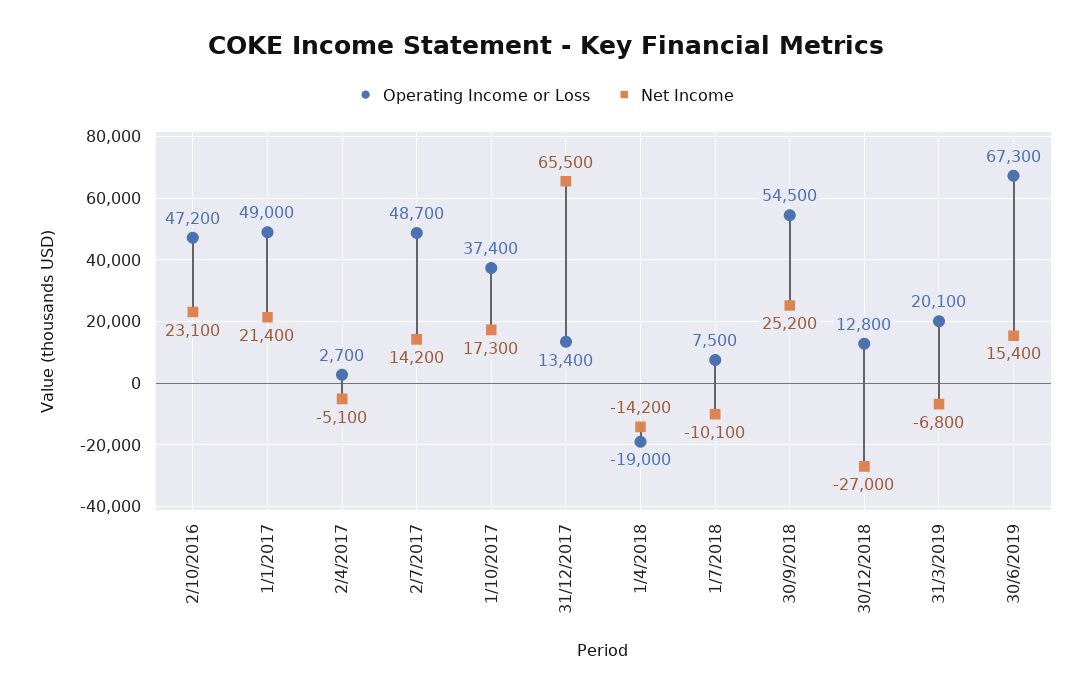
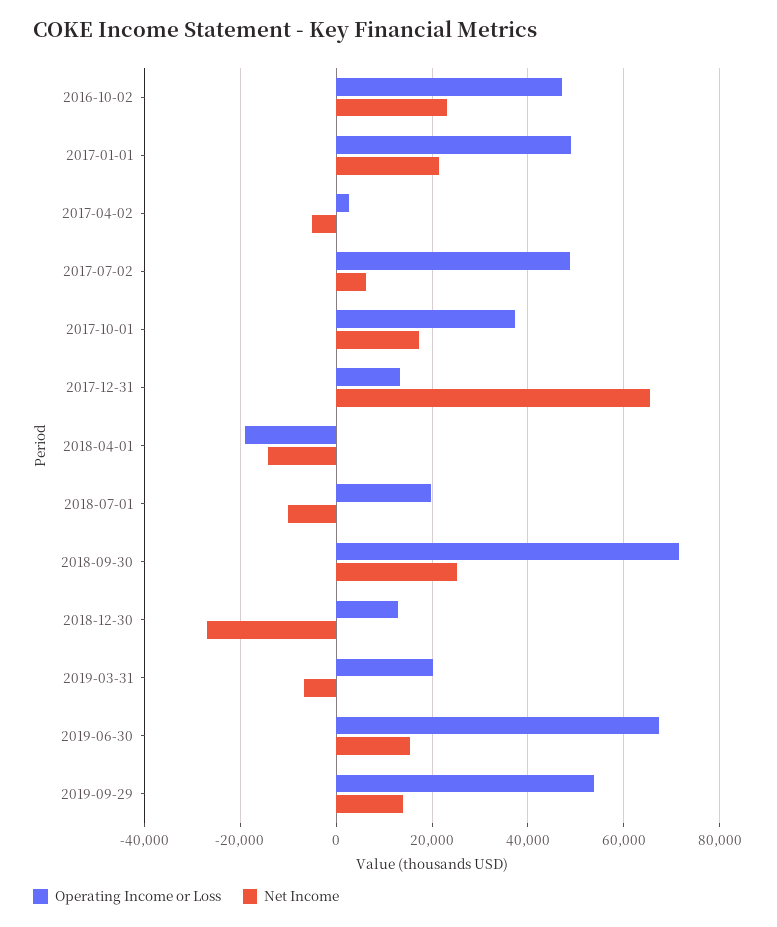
Net Income, 2/7/2017: 14200 -> 6000
Operating Income or Loss, 1/7/2018: 7500 -> 20000
Operating Income or Loss, 30/9/2018: 54500 -> 72000
Operating Income or Loss, 2019-09-29: none -> 54000
Net Income, 2019-09-29: none -> 14000

